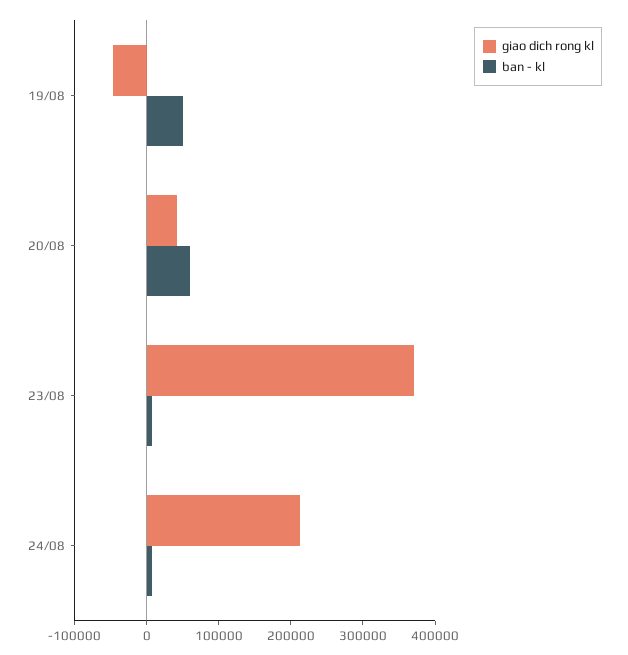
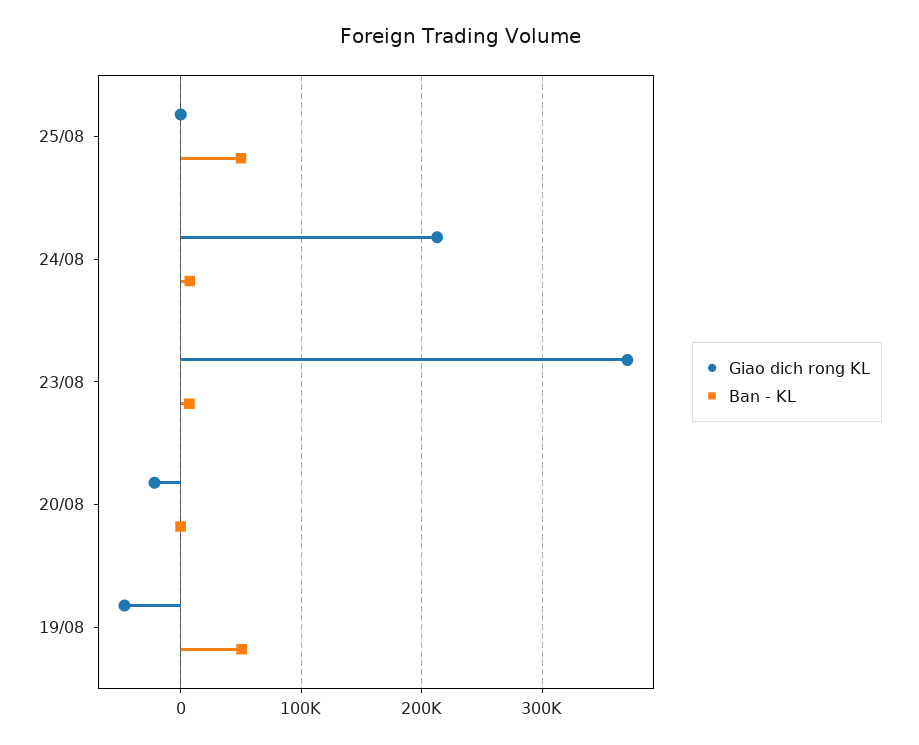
giao dich rong kl, 20/08: 40000 -> -20000
ban - kl, 20/08: 60000 -> 0
giao dich rong kl, 25/08: none -> 0
ban - kl, 25/08: none -> 50000

